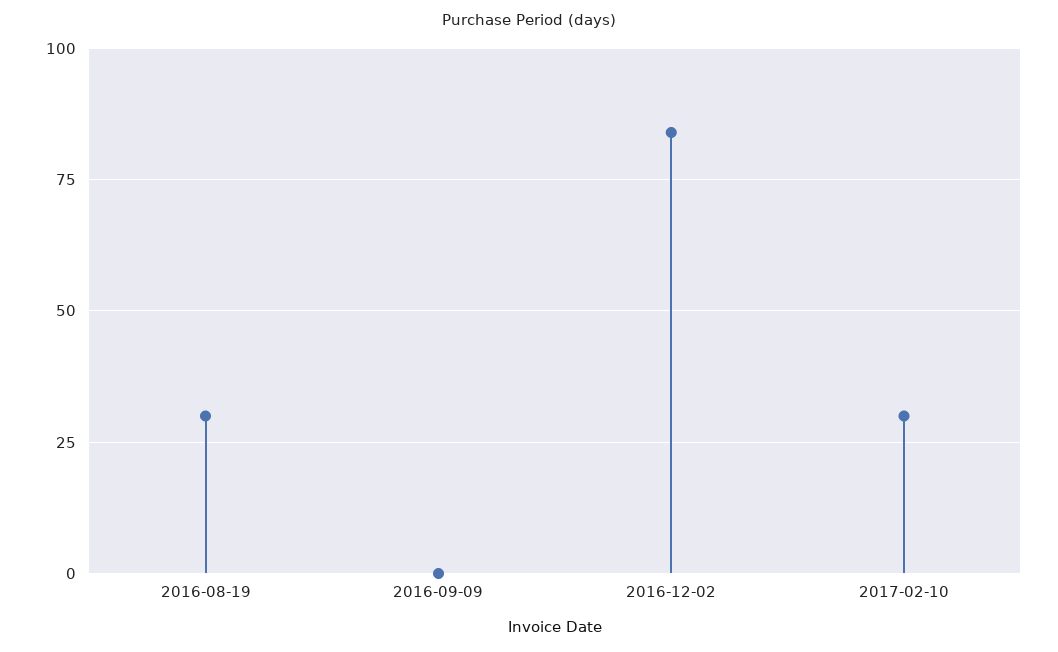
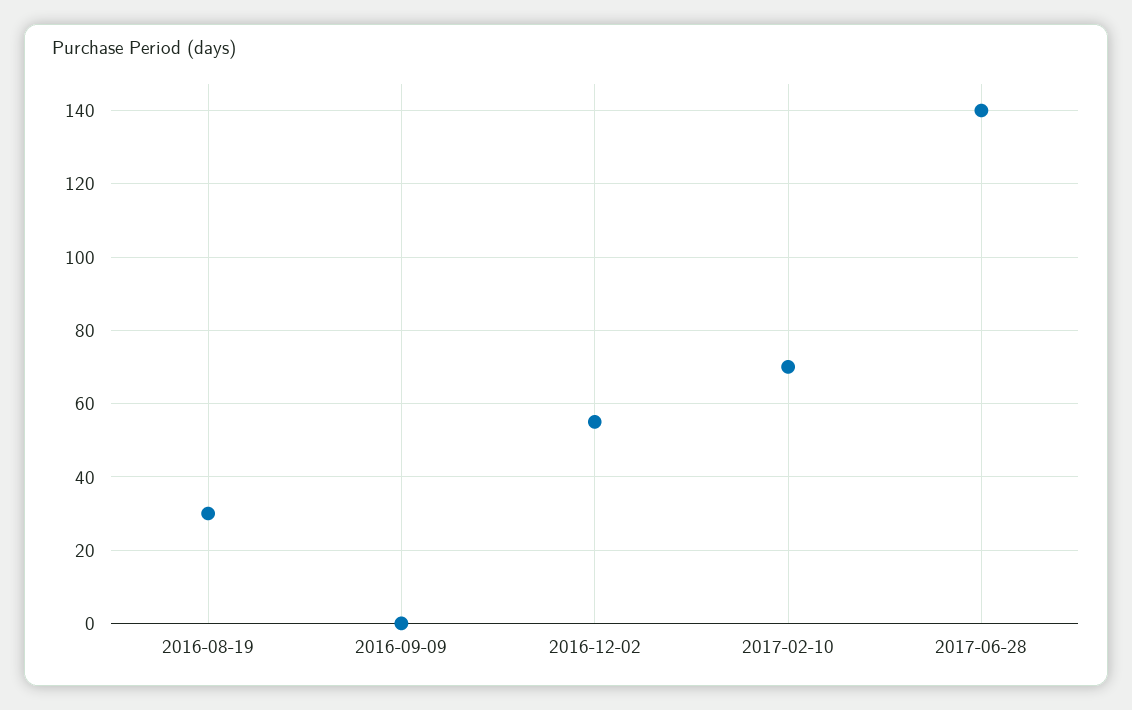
2016-12-02: 85 -> 55
2017-02-10: 30 -> 70
2017-06-28: none -> 140

